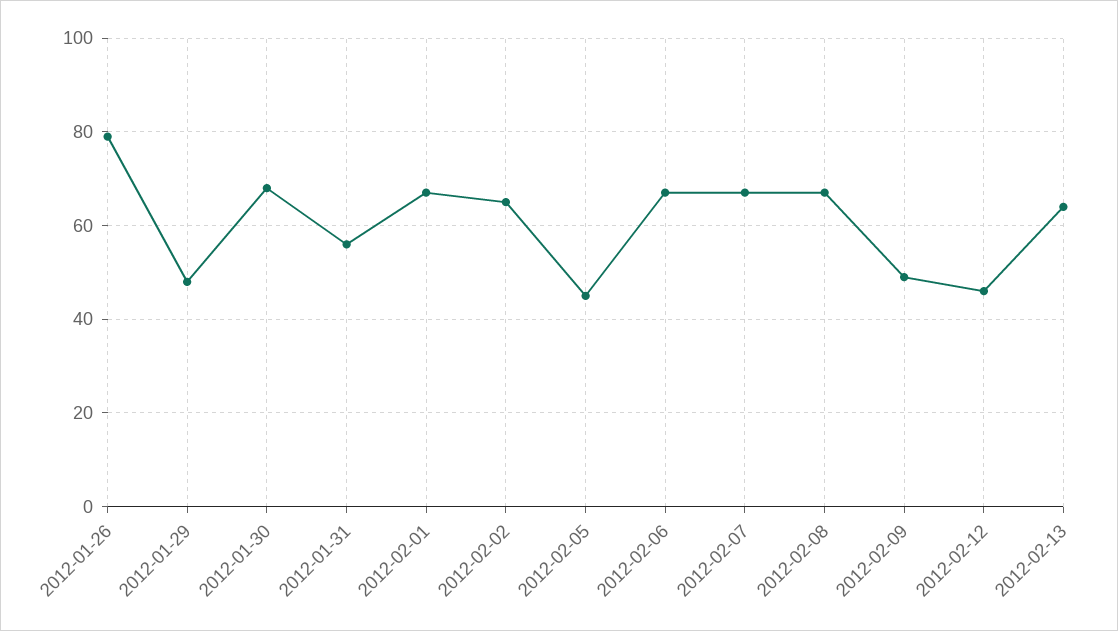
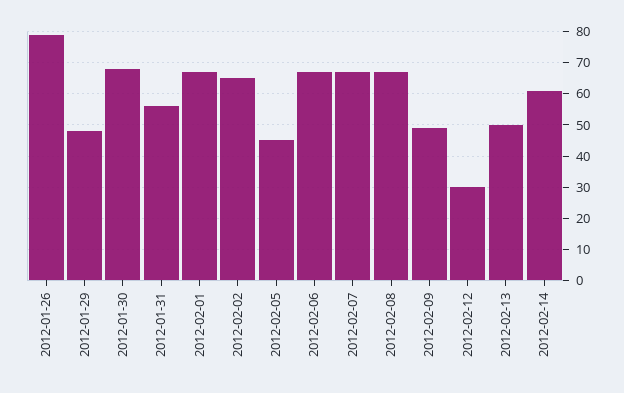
2012-02-12: 45 -> 30
2012-02-13: 65 -> 50
2012-02-14: none -> 60

